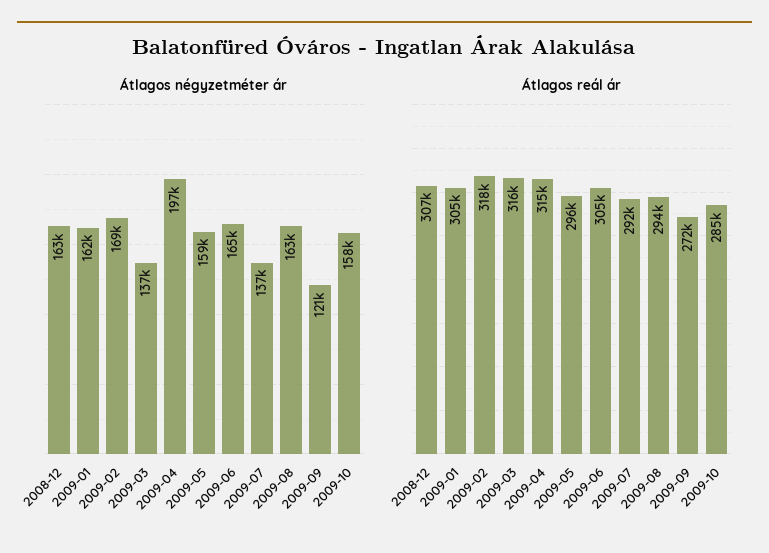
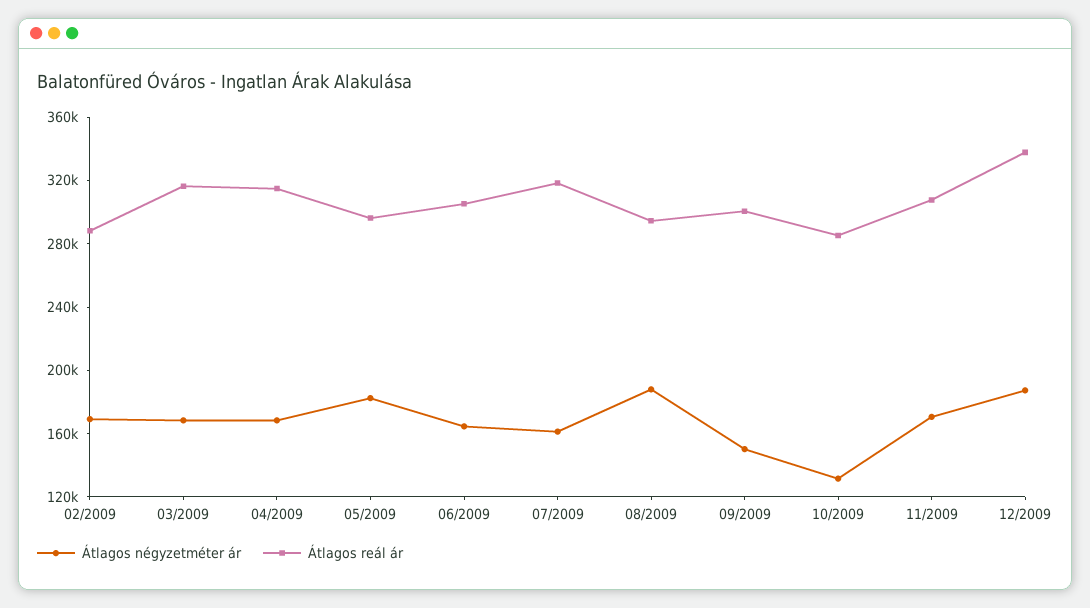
Átlagos négyzetméter ár, 2008-12: 163000 -> none
Átlagos négyzetméter ár, 2009-01: 162000 -> none
Átlagos négyzetméter ár, 2009-03: 137000 -> 170000
Átlagos négyzetméter ár, 2009-04: 197000 -> 170000
Átlagos négyzetméter ár, 2009-05: 159000 -> 180000
Átlagos négyzetméter ár, 2009-07: 137000 -> 160000
Átlagos négyzetméter ár, 2009-08: 163000 -> 190000
Átlagos négyzetméter ár, 2009-09: 121000 -> 150000
Átlagos négyzetméter ár, 2009-10: 158000 -> 130000
Átlagos reál ár, 2008-12: 307000 -> none
Átlagos reál ár, 2009-01: 305000 -> none
Átlagos reál ár, 2009-02: 318000 -> 290000
Átlagos reál ár, 2009-07: 292000 -> 320000
Átlagos reál ár, 2009-09: 272000 -> 300000
Átlagos négyzetméter ár, 11/2009: none -> 170000
Átlagos reál ár, 11/2009: none -> 310000
Átlagos négyzetméter ár, 12/2009: none -> 190000
Átlagos reál ár, 12/2009: none -> 340000

